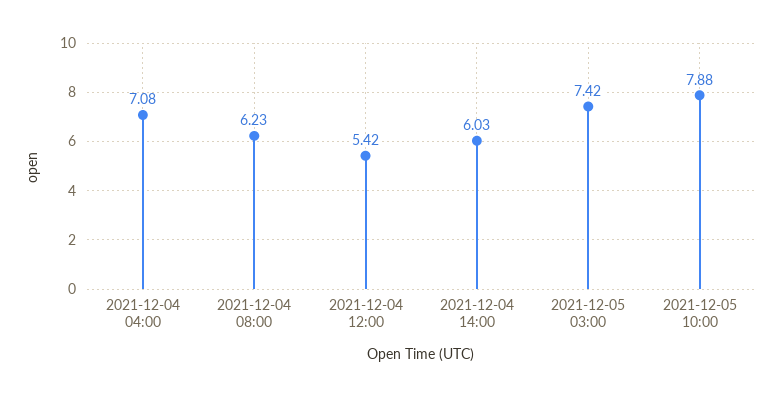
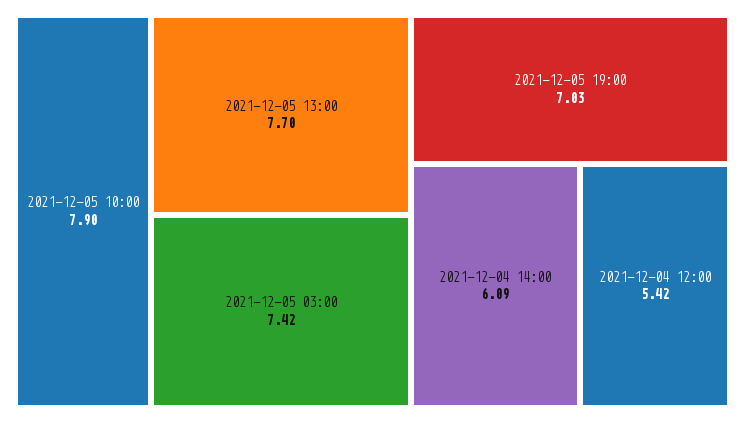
2021-12-04 04:00: 7.08 -> none
2021-12-04 08:00: 6.23 -> none
2021-12-04 14:00: 6.03 -> 6.09
2021-12-05 10:00: 7.88 -> 7.9
2021-12-05 13:00: none -> 7.7
2021-12-05 19:00: none -> 7.03

